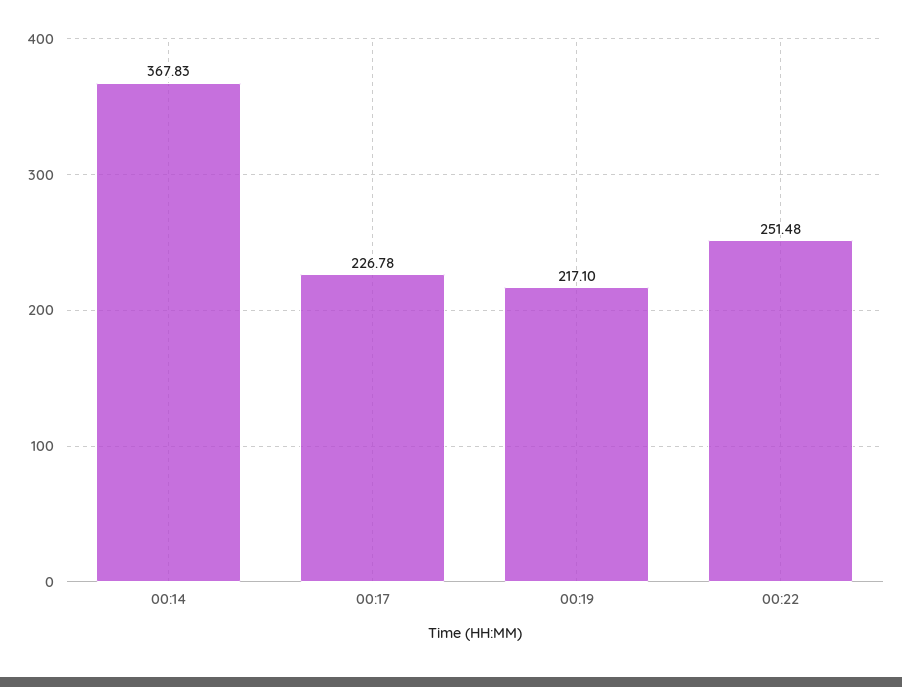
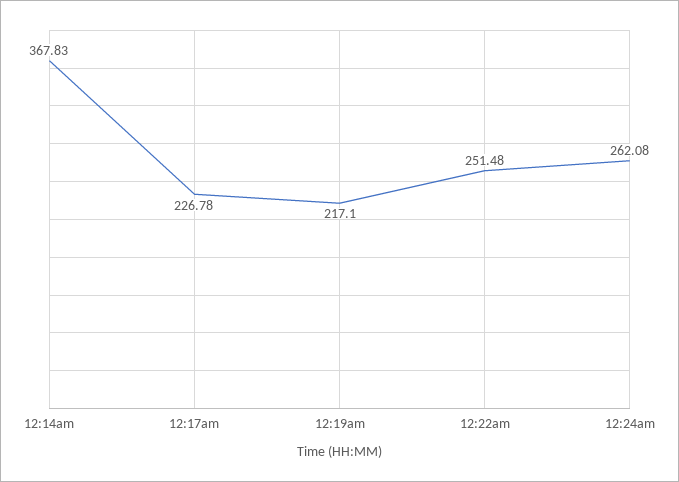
12:24am: none -> 262.08

